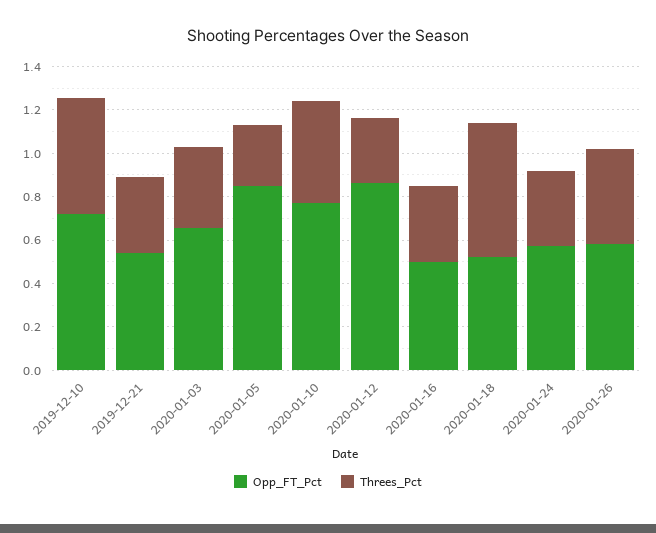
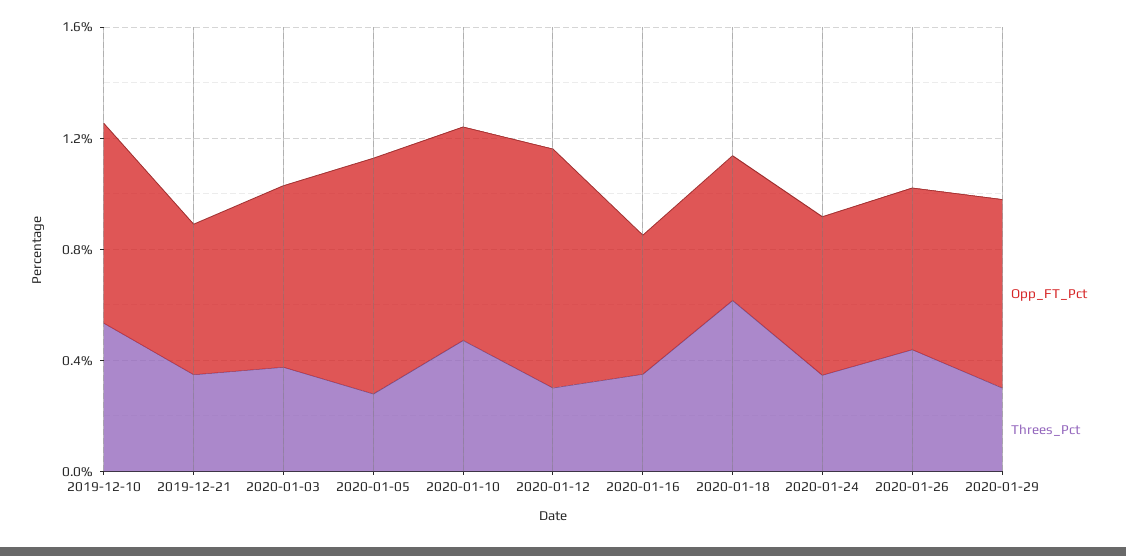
Opp_FT_Pct, 2020-01-29: none -> 0.7
Threes_Pct, 2020-01-29: none -> 0.3

